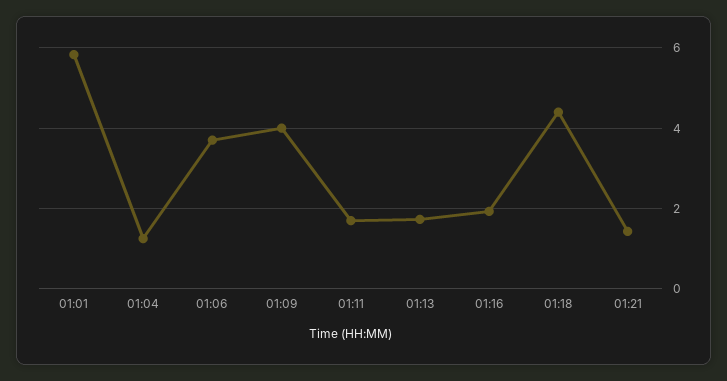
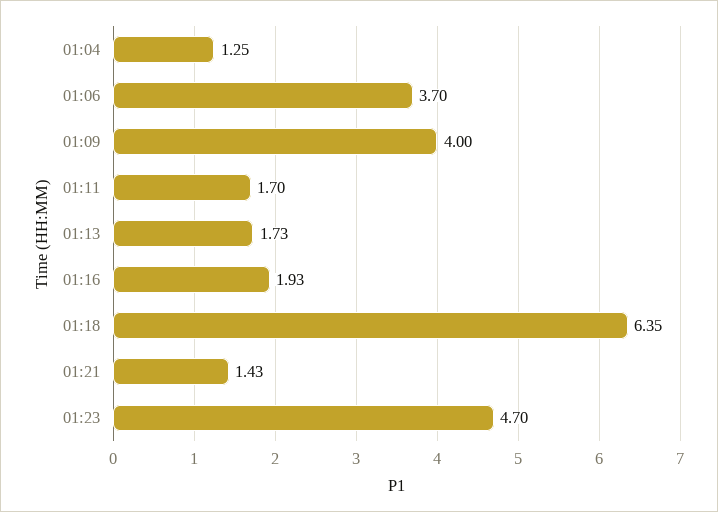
01:01: 5.8 -> none
01:18: 4.4 -> 6.35
01:23: none -> 4.7

